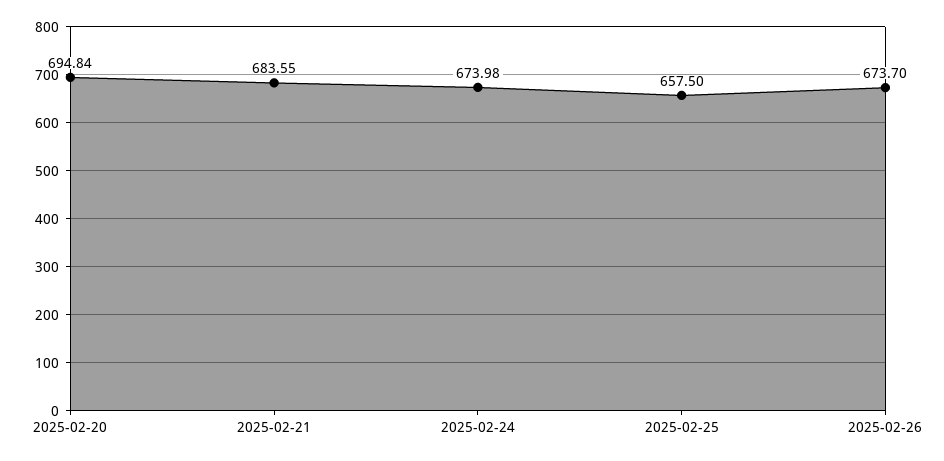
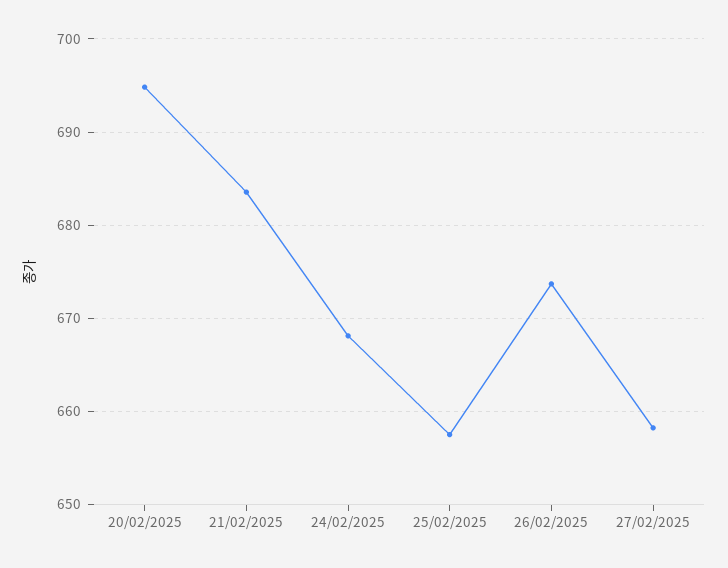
2025-02-24: 673.98 -> 668
27/02/2025: none -> 658

